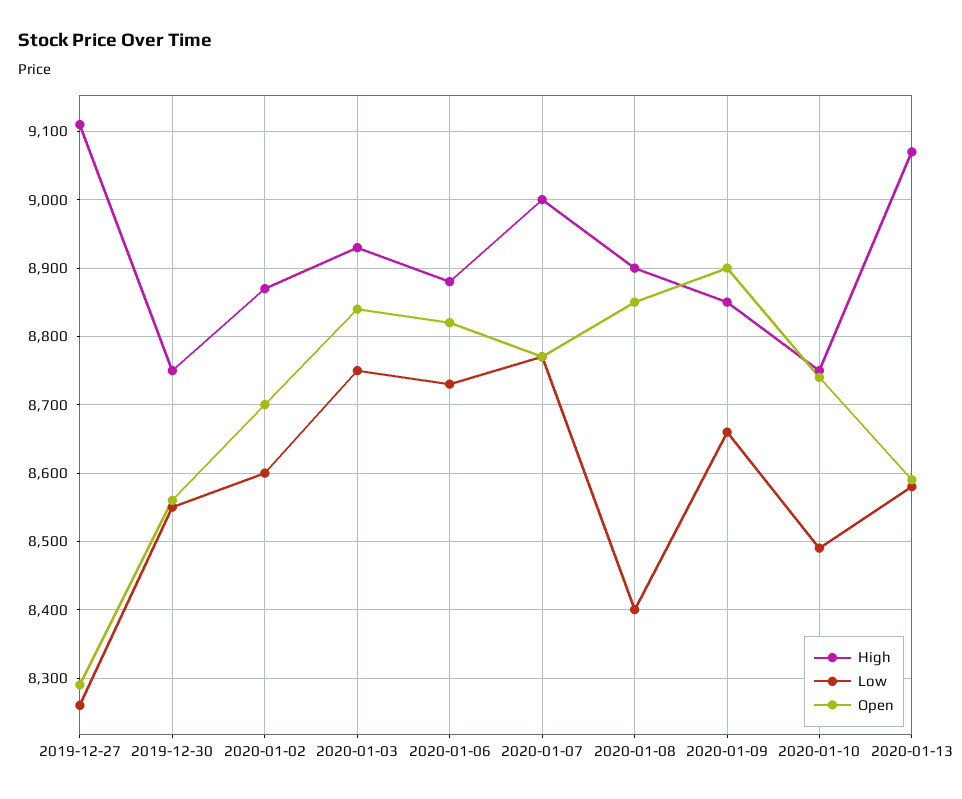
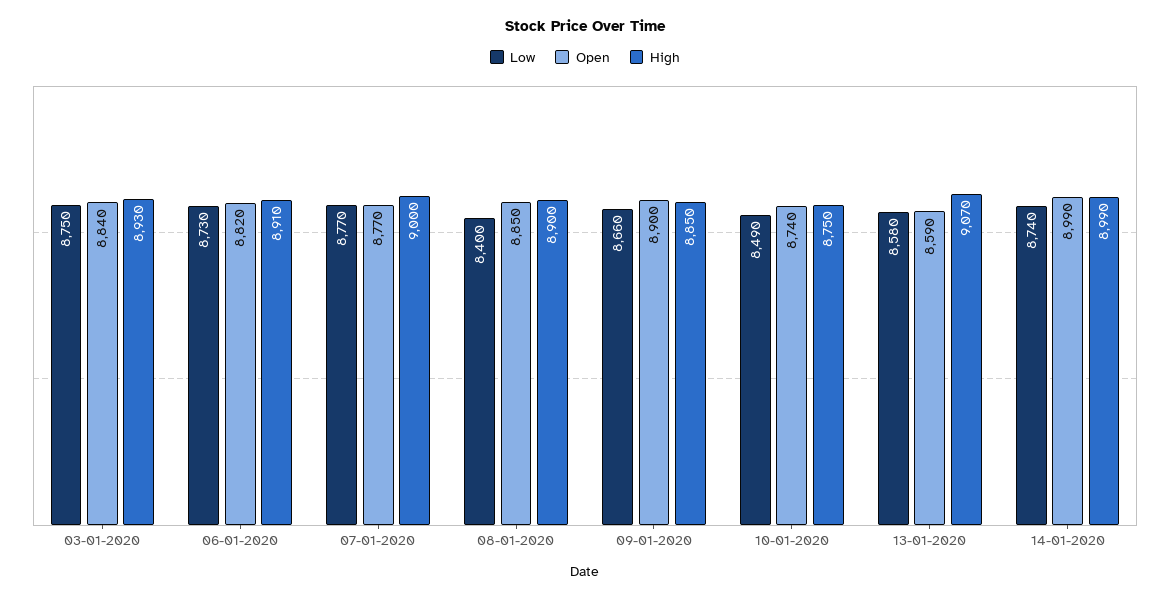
High, 2019-12-27: 9110 -> none
Low, 2019-12-27: 8260 -> none
Open, 2019-12-27: 8290 -> none
High, 2019-12-30: 8750 -> none
Low, 2019-12-30: 8550 -> none
Open, 2019-12-30: 8560 -> none
High, 2020-01-02: 8870 -> none
Low, 2020-01-02: 8600 -> none
Open, 2020-01-02: 8700 -> none
High, 2020-01-06: 8880 -> 8910
Low, 14-01-2020: none -> 8740
Open, 14-01-2020: none -> 8990
High, 14-01-2020: none -> 8990

